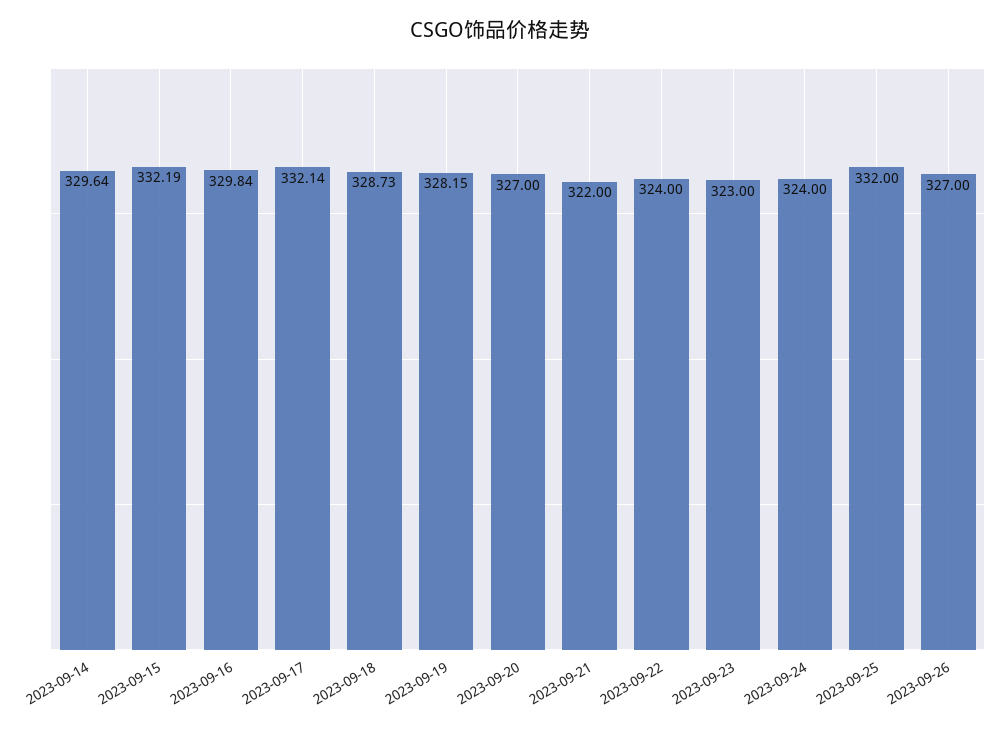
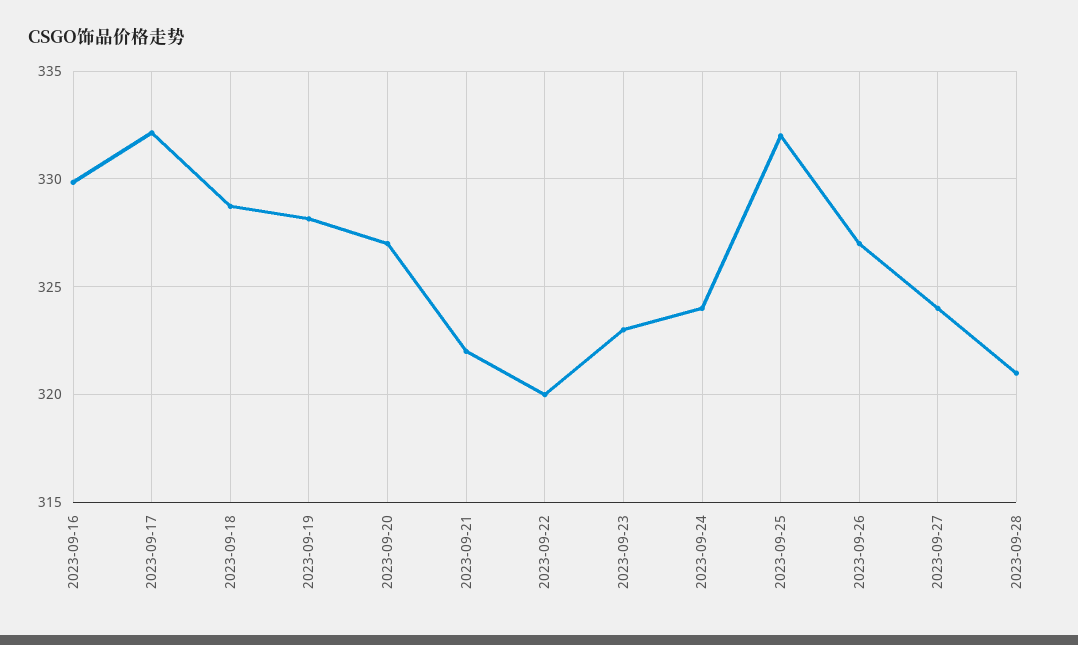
2023-09-14: 329.64 -> none
2023-09-15: 332.19 -> none
2023-09-22: 324 -> 320
2023-09-27: none -> 324
2023-09-28: none -> 321

